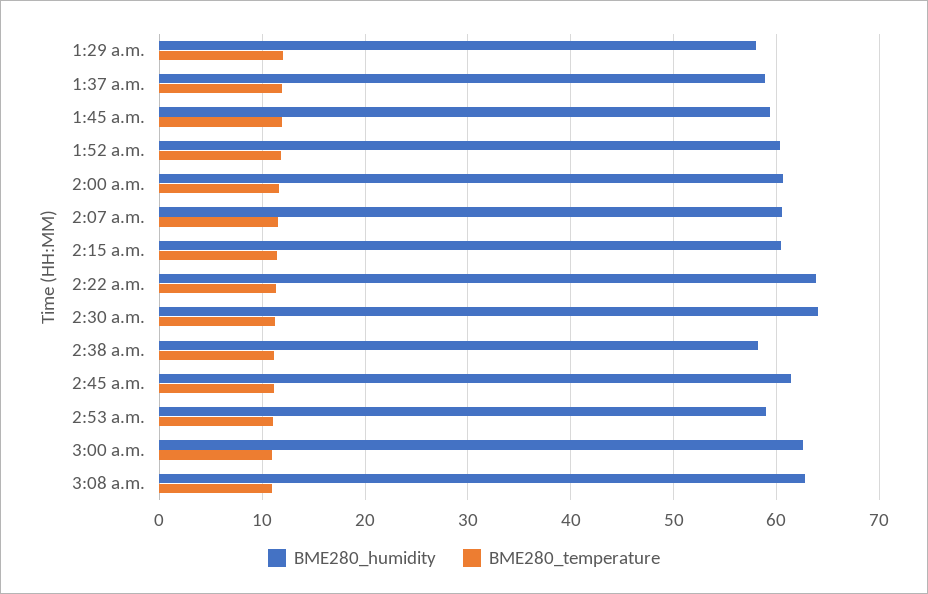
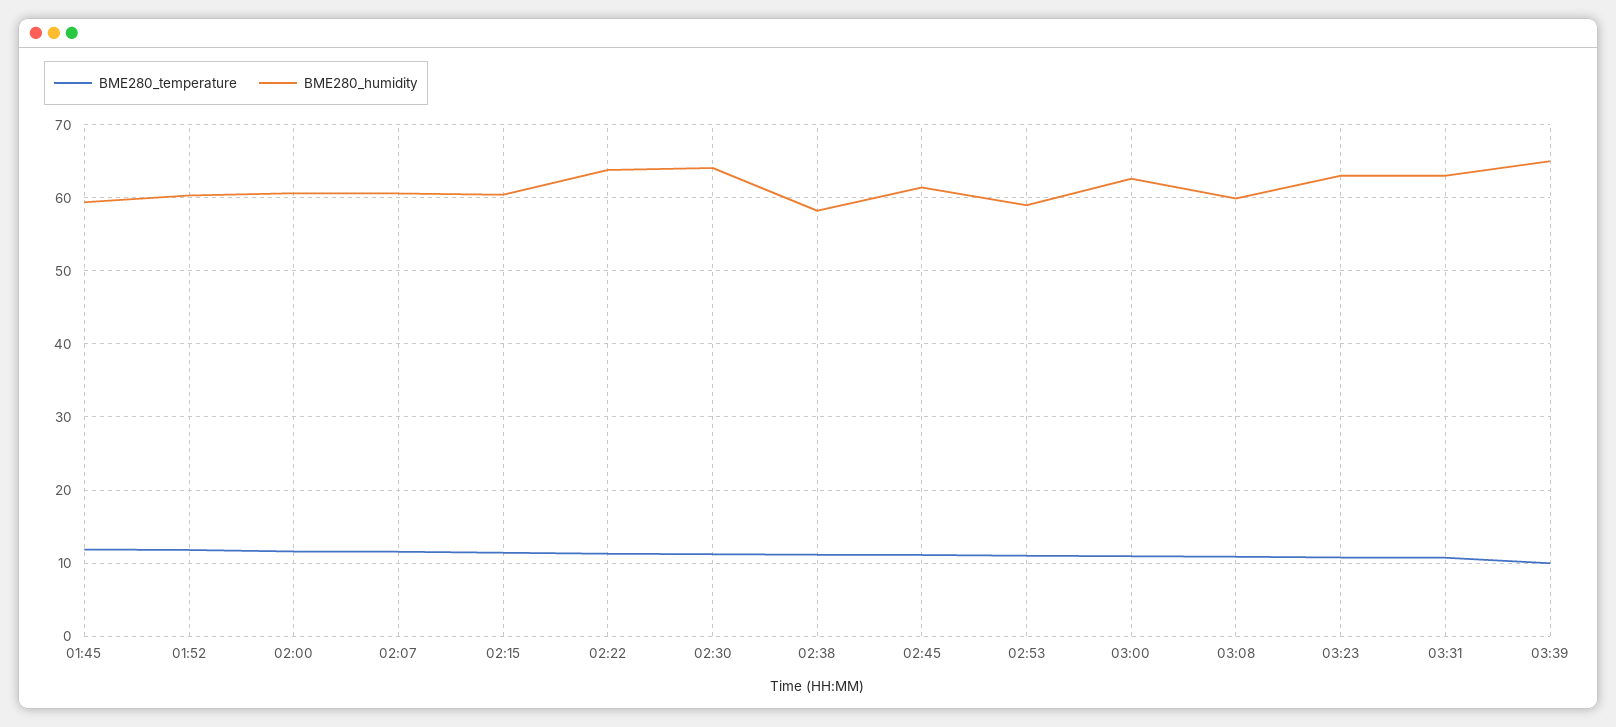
BME280_humidity, 1:29 a.m.: 58 -> none
BME280_temperature, 1:29 a.m.: 12 -> none
BME280_humidity, 1:37 a.m.: 59 -> none
BME280_temperature, 1:37 a.m.: 12 -> none
BME280_humidity, 3:08 a.m.: 63 -> 60
BME280_temperature, 03:23: none -> 11
BME280_humidity, 03:23: none -> 63
BME280_temperature, 03:31: none -> 11
BME280_humidity, 03:31: none -> 63
BME280_temperature, 03:39: none -> 10
BME280_humidity, 03:39: none -> 65

